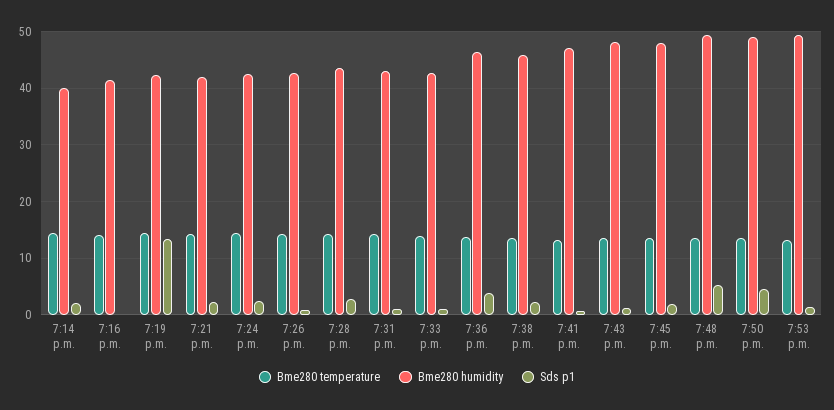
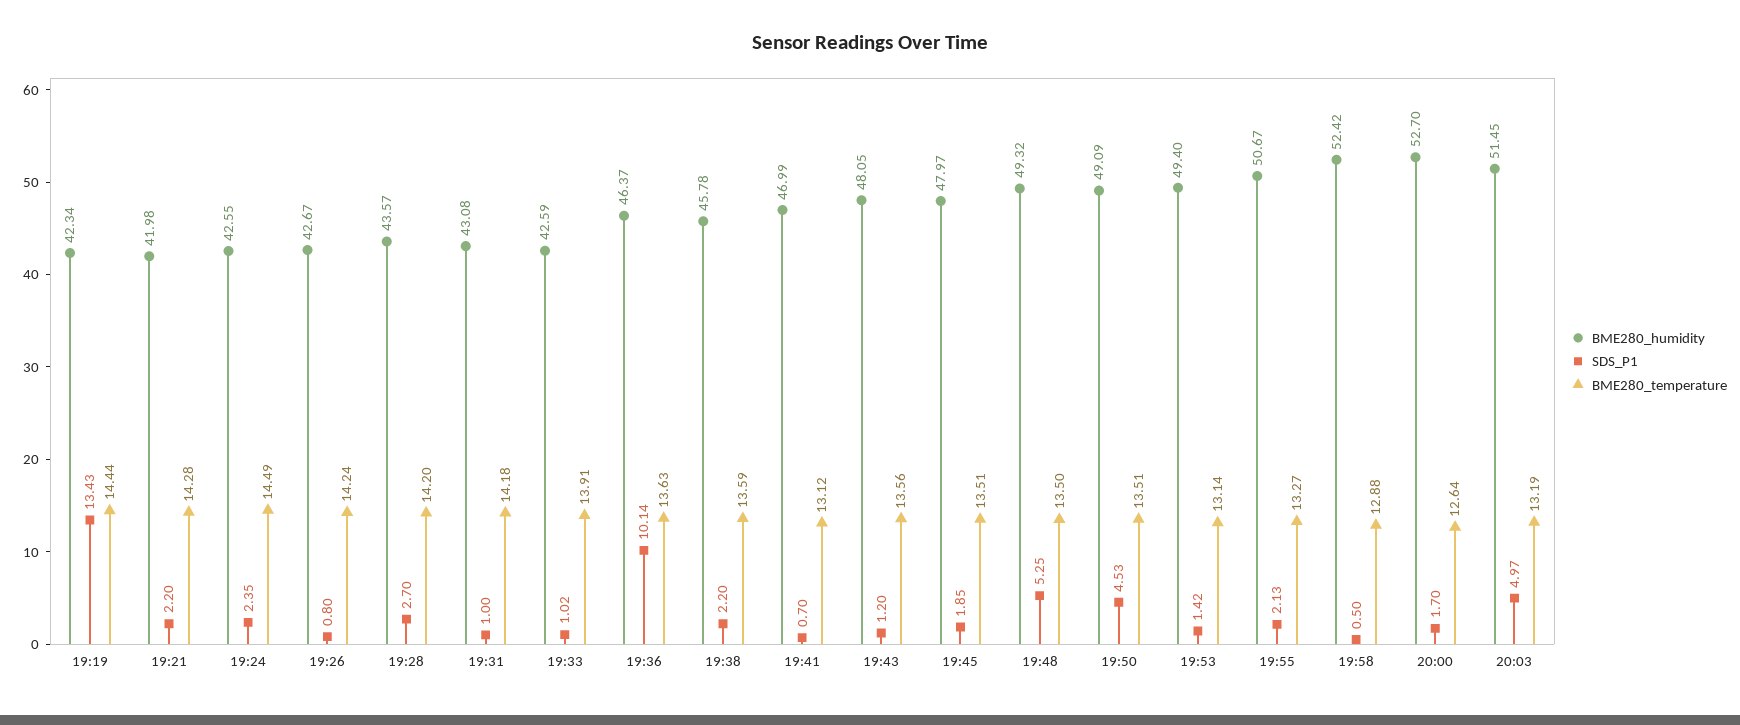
Bme280 temperature, 7:14 p.m.: 14 -> none
Bme280 humidity, 7:14 p.m.: 40 -> none
Sds p1, 7:14 p.m.: 2 -> none
Bme280 temperature, 7:16 p.m.: 14 -> none
Bme280 humidity, 7:16 p.m.: 42 -> none
Sds p1, 7:16 p.m.: 0 -> none
Sds p1, 7:36 p.m.: 4 -> 10.14
Bme280 humidity, 19:55: none -> 50.67
Sds p1, 19:55: none -> 2.13
Bme280 temperature, 19:55: none -> 13.27
Bme280 humidity, 19:58: none -> 52.42
Sds p1, 19:58: none -> 0.5
Bme280 temperature, 19:58: none -> 12.88
Bme280 humidity, 20:00: none -> 52.7
Sds p1, 20:00: none -> 1.7
Bme280 temperature, 20:00: none -> 12.64
Bme280 humidity, 20:03: none -> 51.45
Sds p1, 20:03: none -> 4.97
Bme280 temperature, 20:03: none -> 13.19

